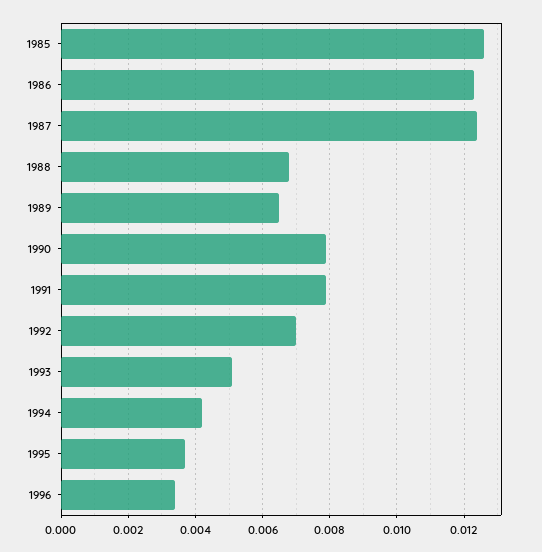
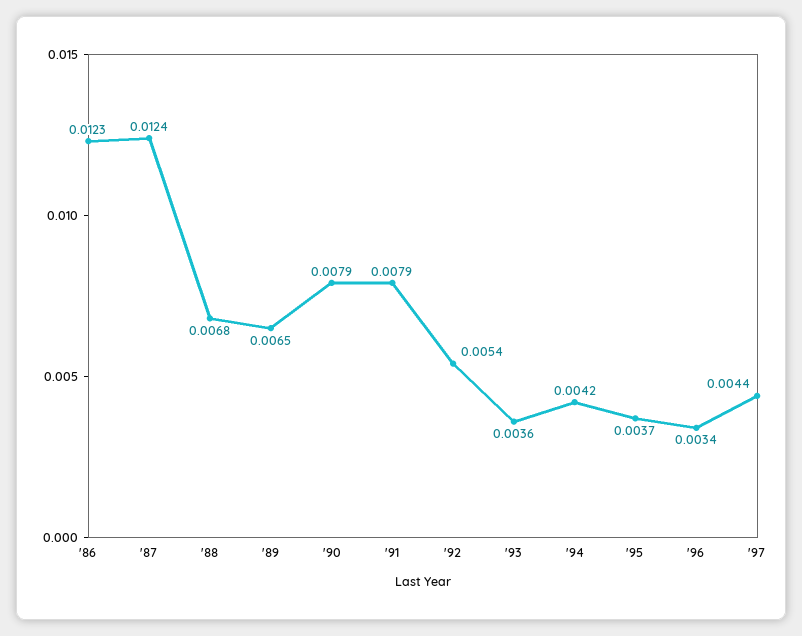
1985: 0.0125 -> none
1992: 0.007 -> 0.0054
1993: 0.005 -> 0.0036
'97: none -> 0.0044

